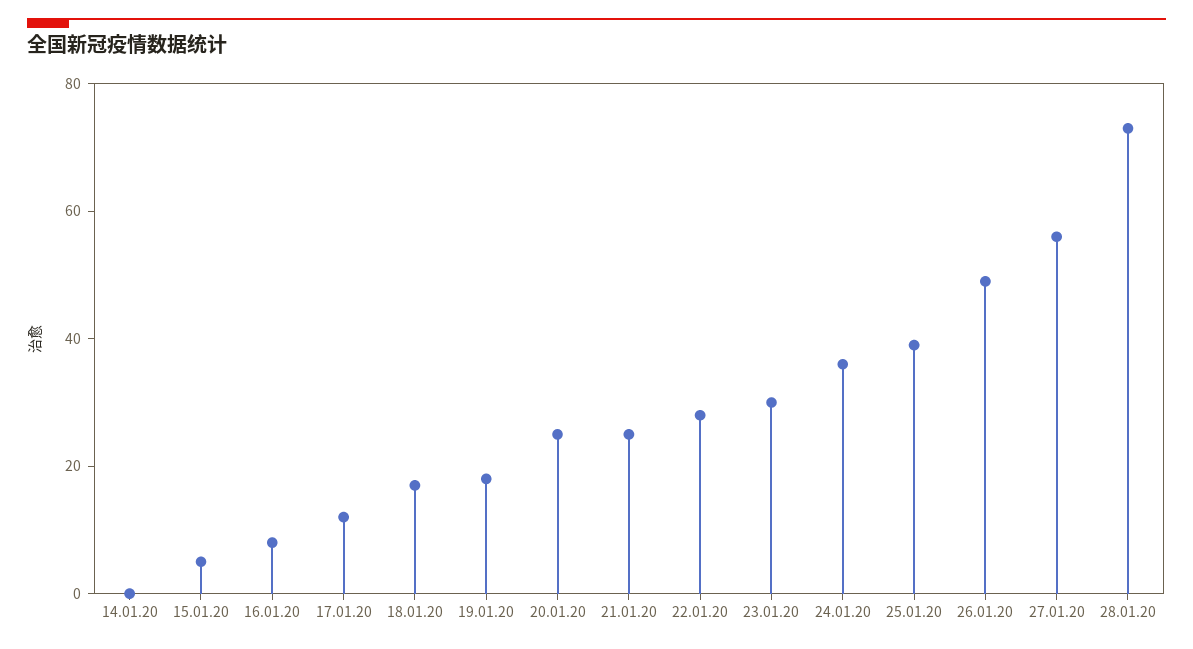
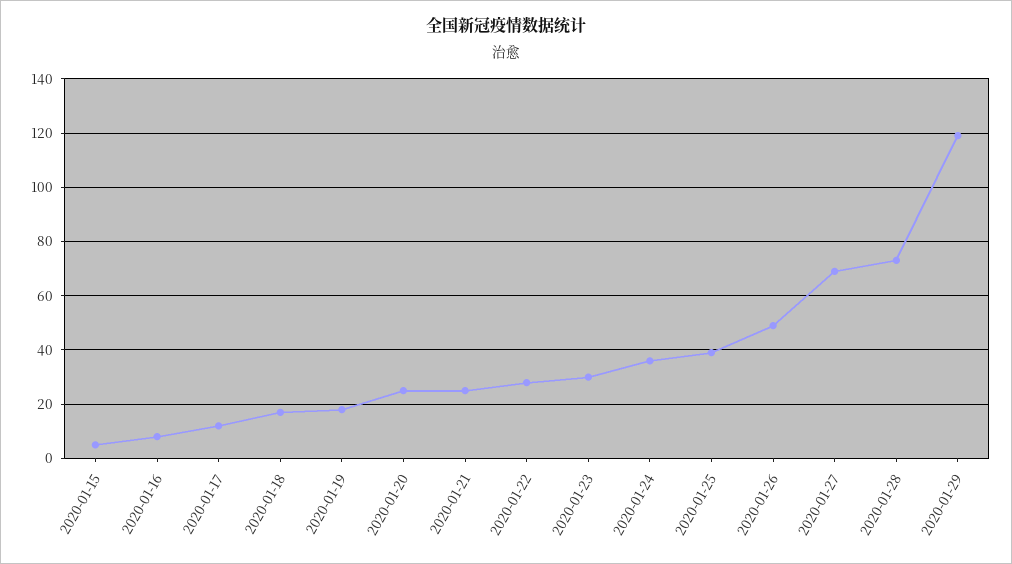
14.01.20: 0 -> none
27.01.20: 55 -> 70
2020-01-29: none -> 120

